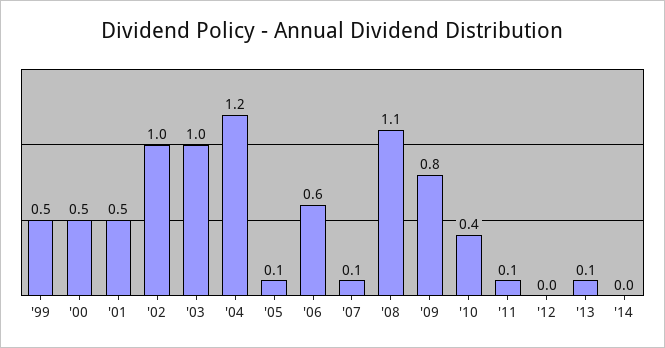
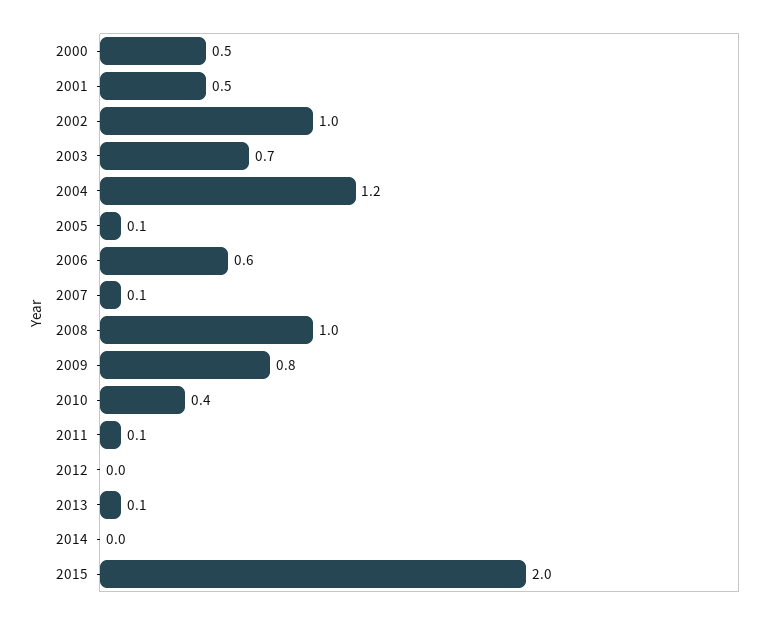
'99: 0.5 -> none
'03: 1 -> 0.7
'08: 1.1 -> 1
2015: none -> 2

